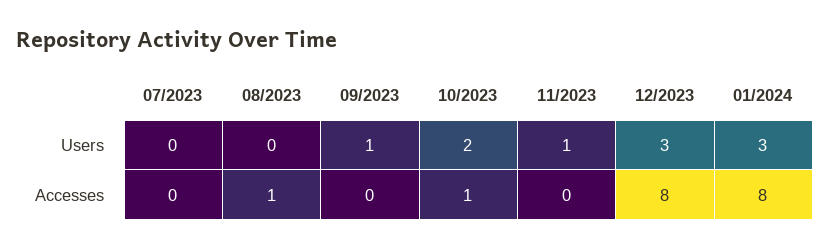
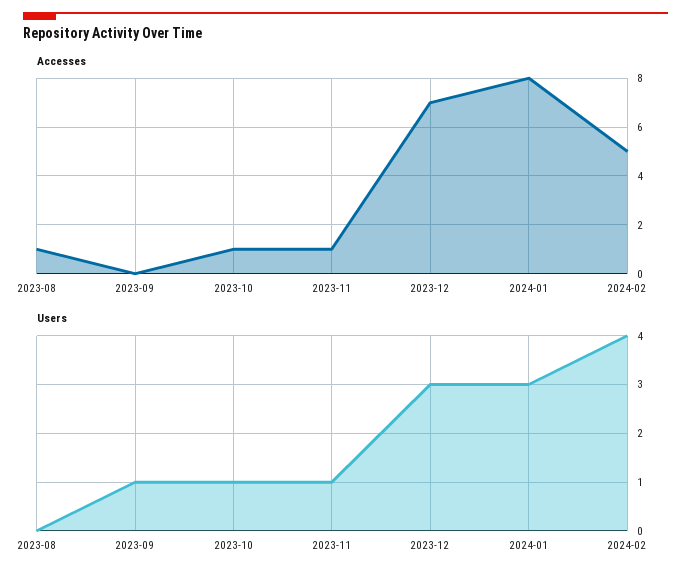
Users, 07/2023: 0 -> none
Users, 10/2023: 2 -> 1
Accesses, 07/2023: 0 -> none
Accesses, 11/2023: 0 -> 1
Accesses, 12/2023: 8 -> 7
Accesses, 2024-02: none -> 5
Users, 2024-02: none -> 4

